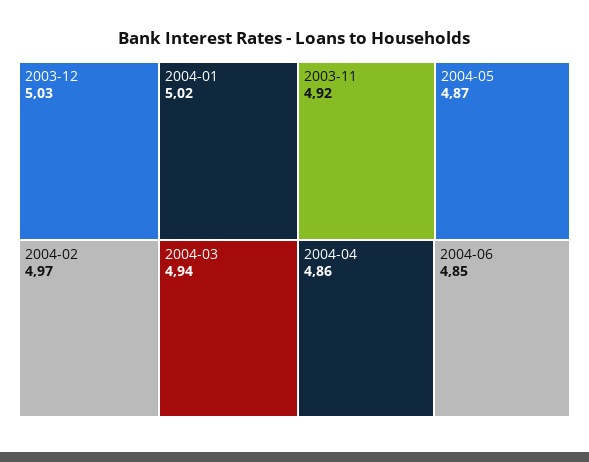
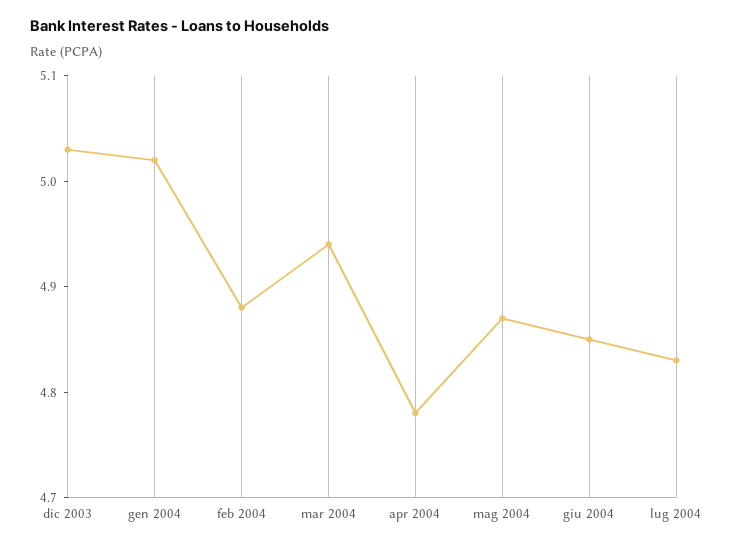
2004-02: 4.97 -> 4.88
2003-11: 4.92 -> none
2004-04: 4.86 -> 4.78
lug 2004: none -> 4.83

